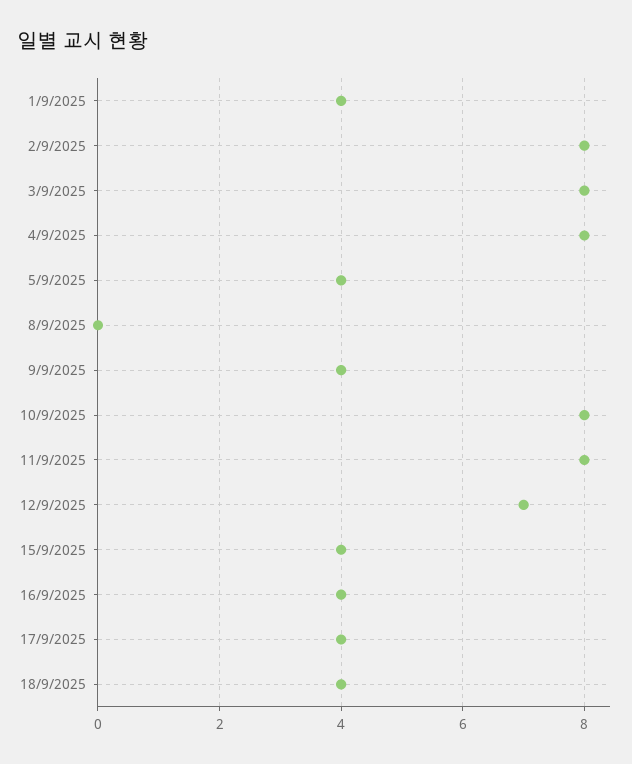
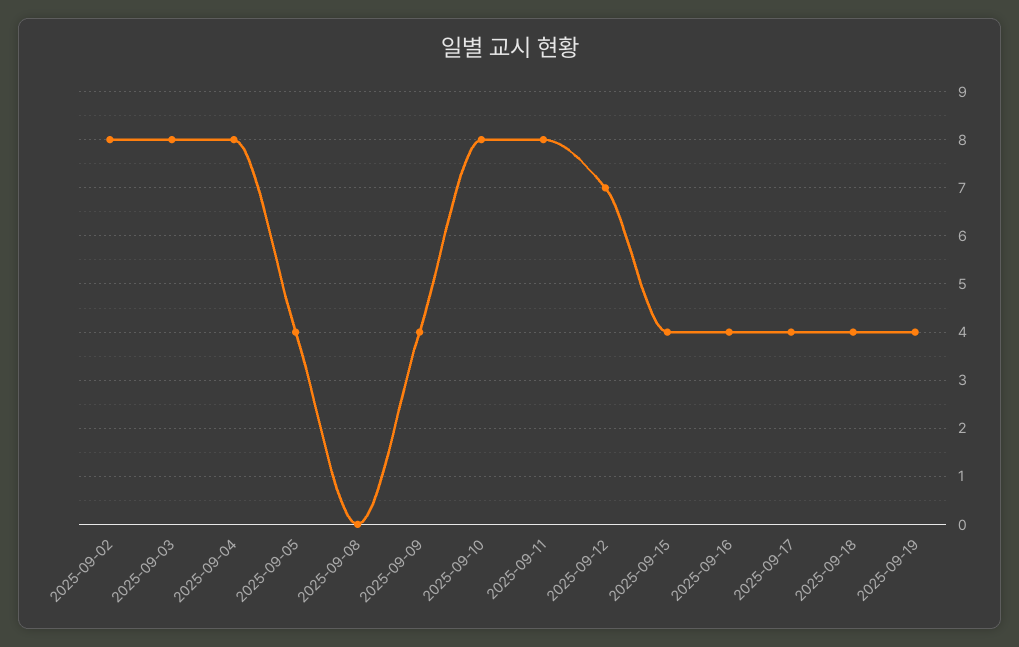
1/9/2025: 4 -> none
2025-09-19: none -> 4

